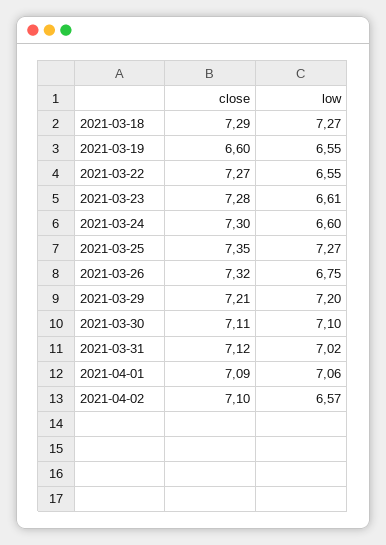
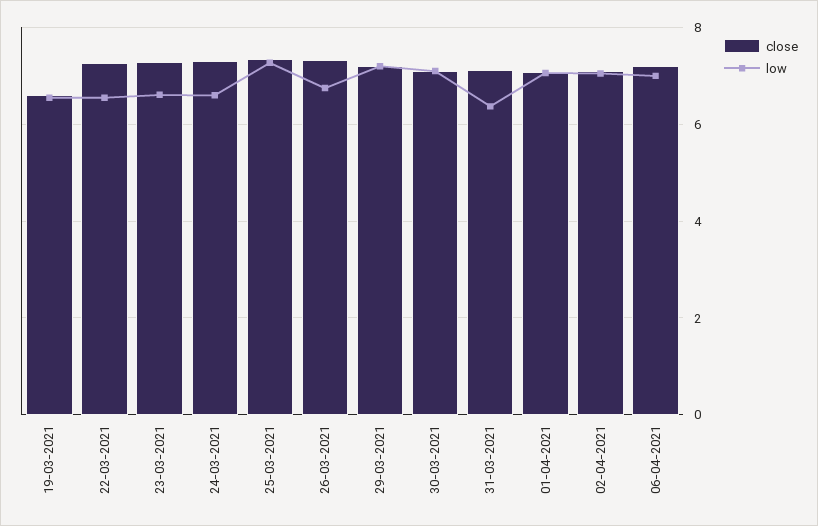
close, 2021-03-18: 7.29 -> none
low, 2021-03-18: 7.27 -> none
low, 2021-03-31: 7.02 -> 6.4
low, 2021-04-02: 6.57 -> 7
close, 06-04-2021: none -> 7.2
low, 06-04-2021: none -> 7

